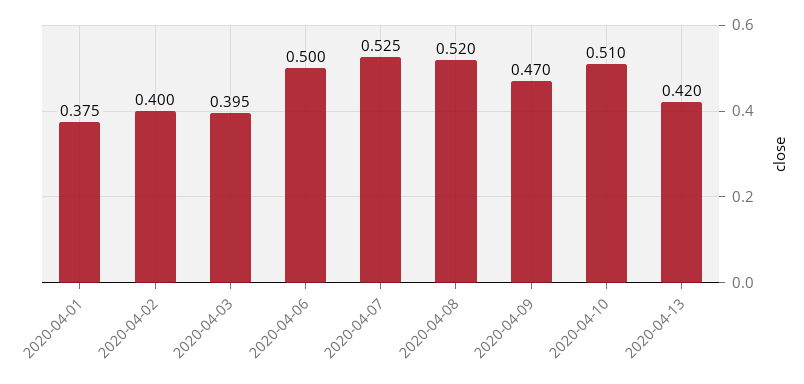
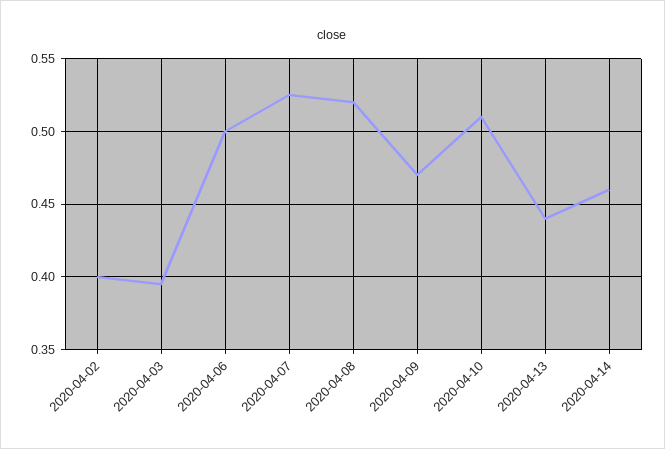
2020-04-01: 0.375 -> none
2020-04-13: 0.42 -> 0.44
2020-04-14: none -> 0.46

